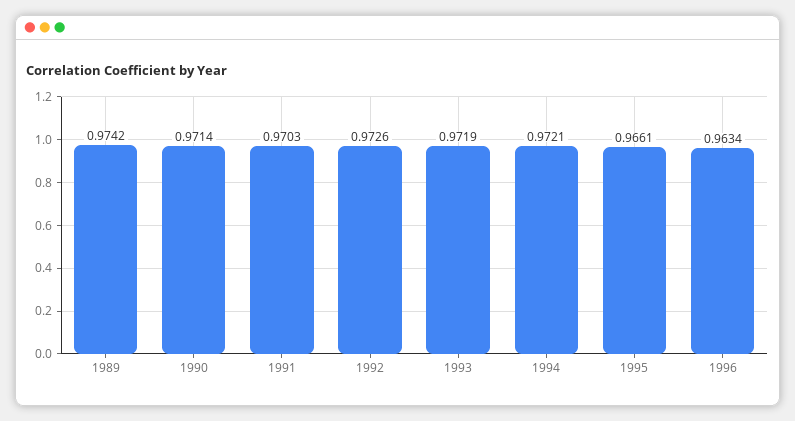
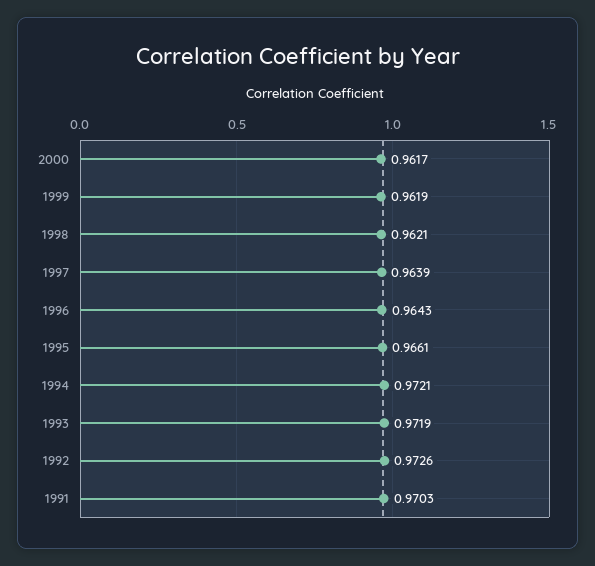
1989: 0.9742 -> none
1990: 0.9714 -> none
1996: 0.9634 -> 0.9643
2000: none -> 0.9617
1999: none -> 0.9619
1998: none -> 0.9621
1997: none -> 0.9639

